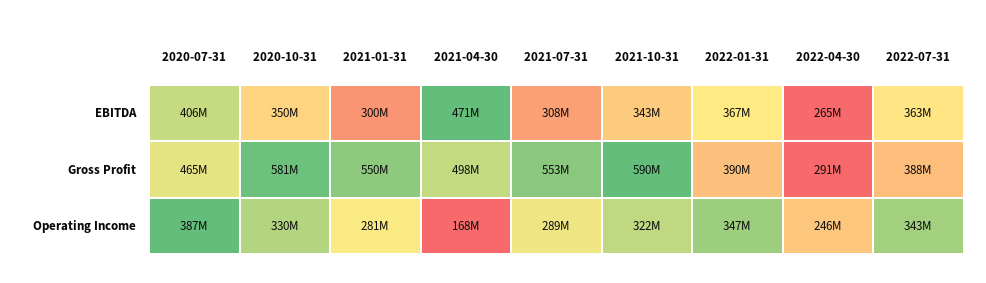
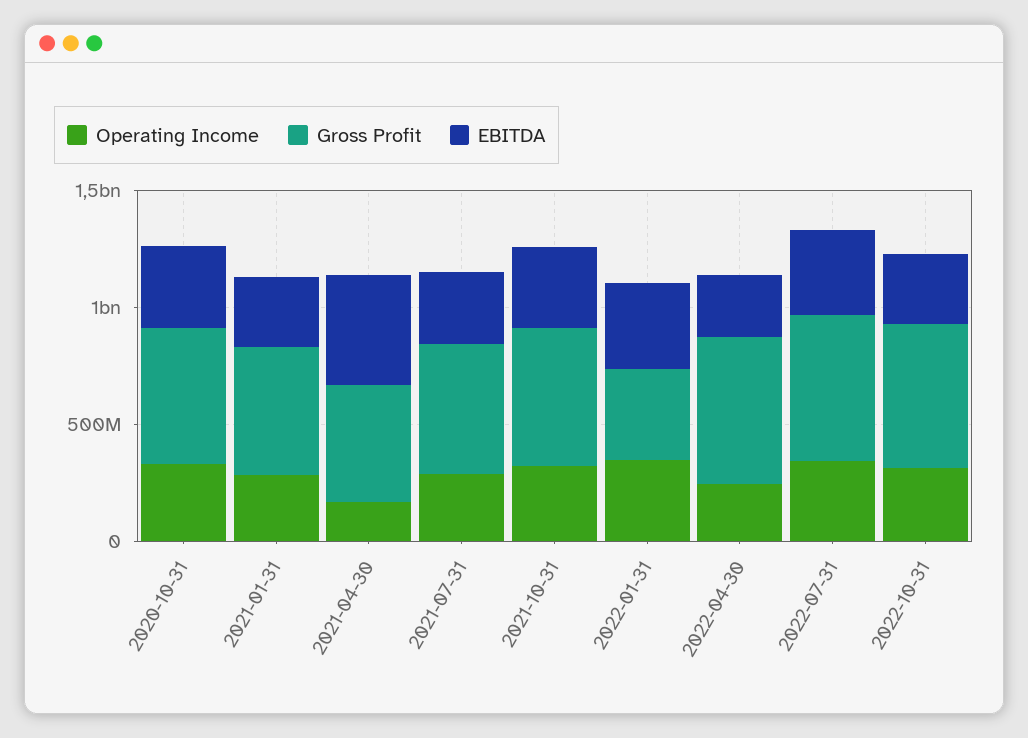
EBITDA, 2020-07-31: 406000000 -> none
Gross Profit, 2020-07-31: 465000000 -> none
Gross Profit, 2022-04-30: 291000000 -> 600000000
Gross Profit, 2022-07-31: 388000000 -> 600000000
Operating Income, 2020-07-31: 387000000 -> none
Operating Income, 2022-10-31: none -> 300000000
Gross Profit, 2022-10-31: none -> 600000000
EBITDA, 2022-10-31: none -> 300000000

